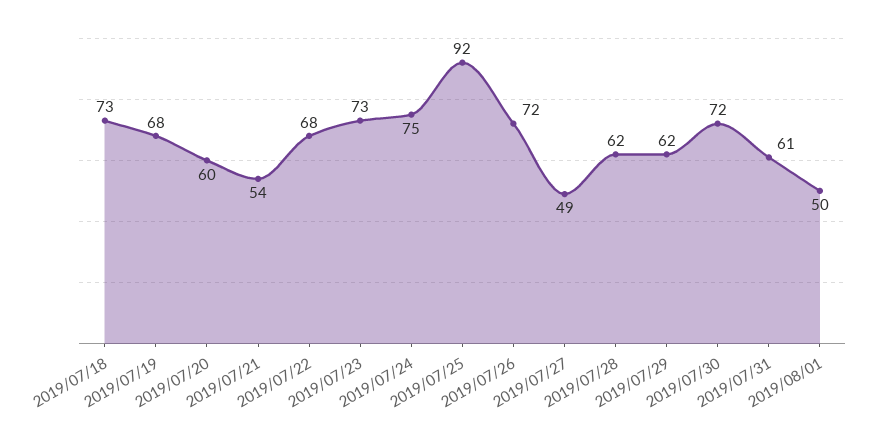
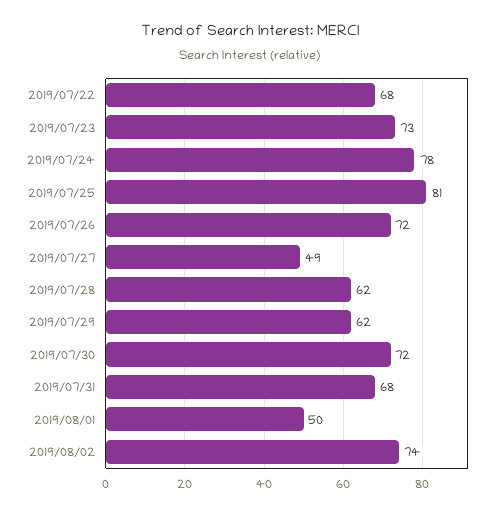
2019/07/18: 73 -> none
2019/07/19: 68 -> none
2019/07/20: 60 -> none
2019/07/21: 54 -> none
2019/07/24: 75 -> 78
2019/07/25: 92 -> 81
2019/07/31: 61 -> 68
2019/08/02: none -> 74

